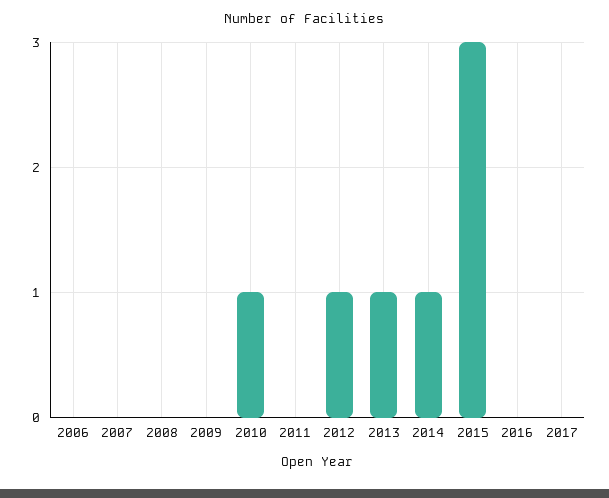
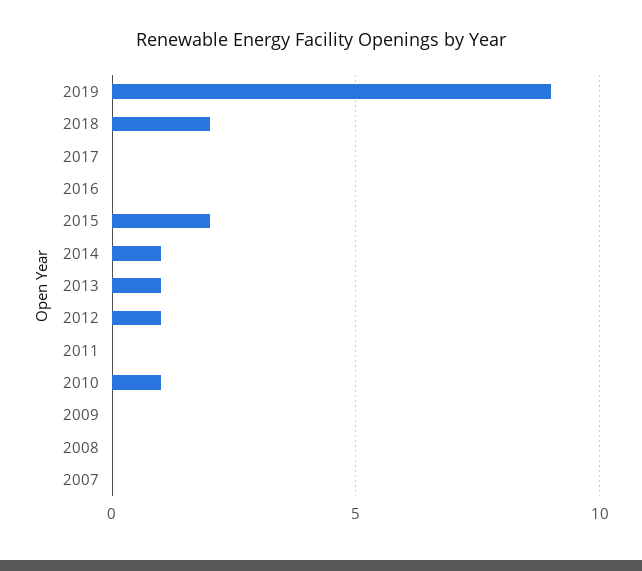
2006: 0 -> none
2015: 3 -> 2
2019: none -> 9
2018: none -> 2

